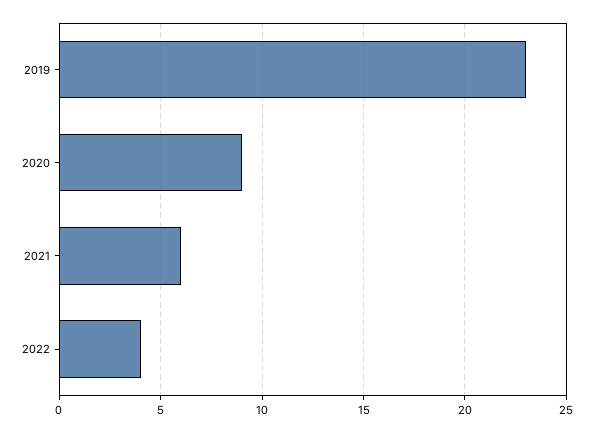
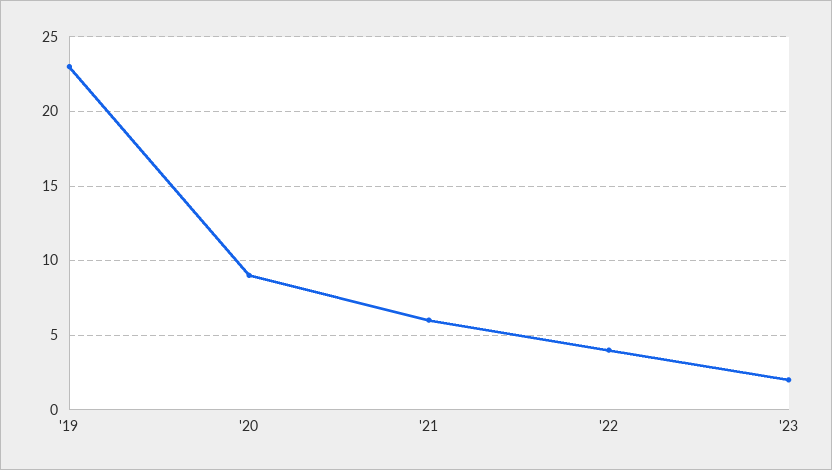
'23: none -> 2

